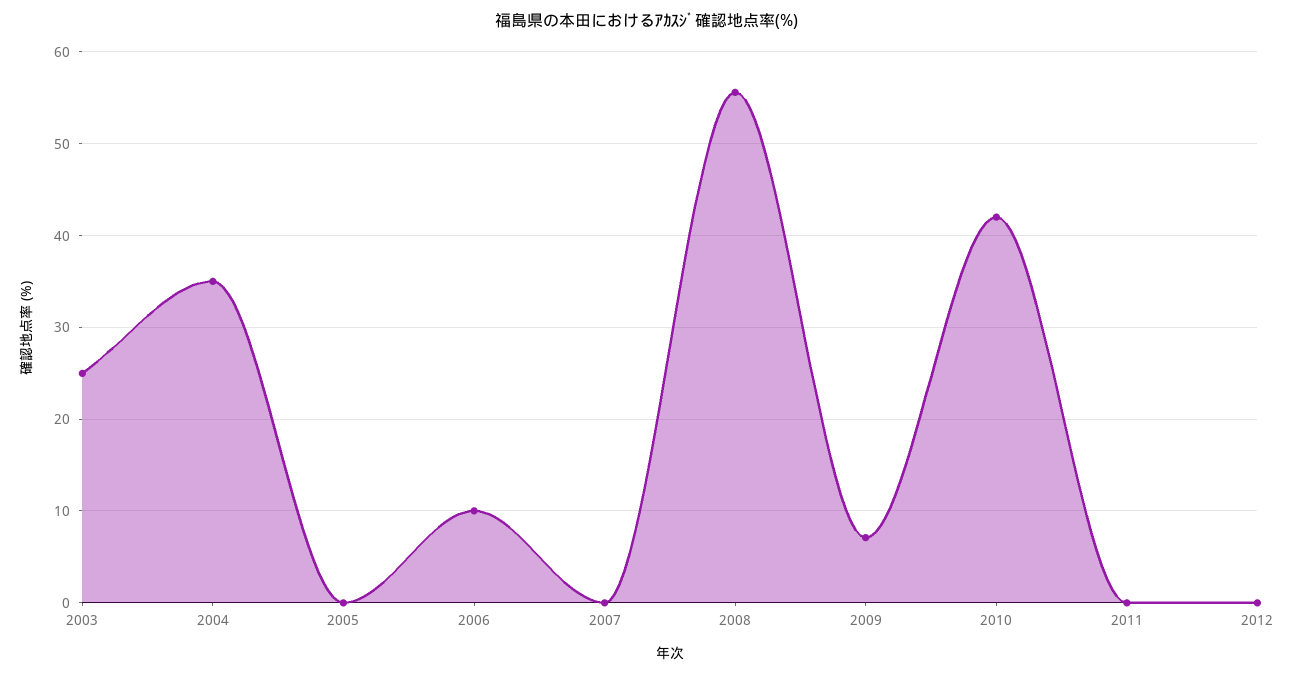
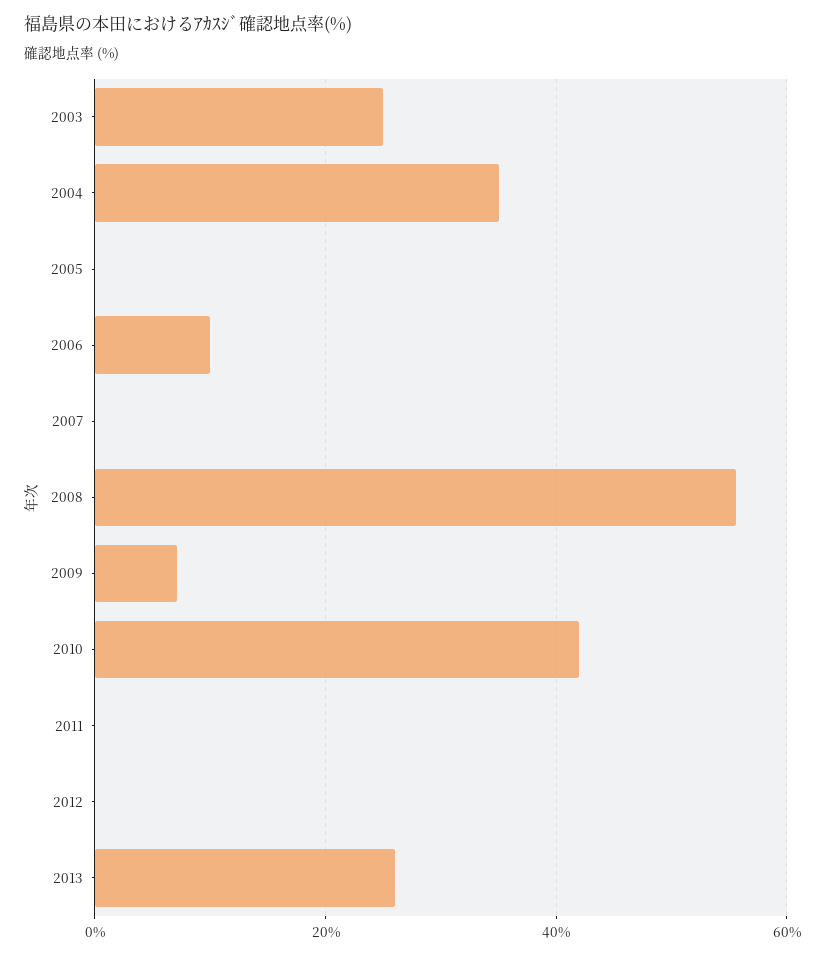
2013: none -> 26

